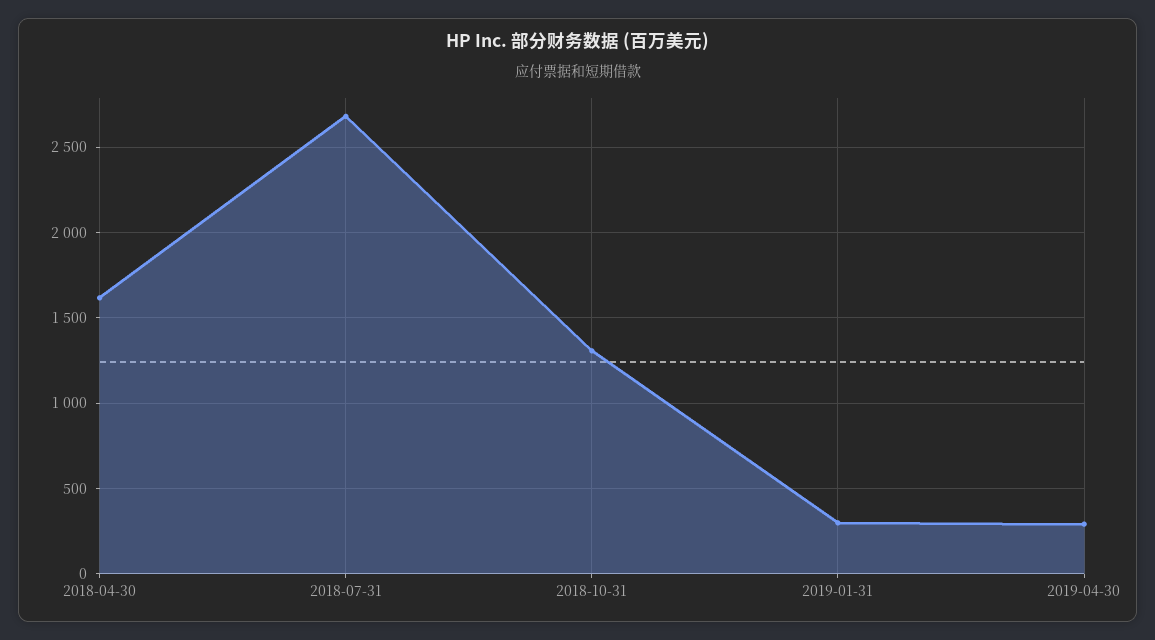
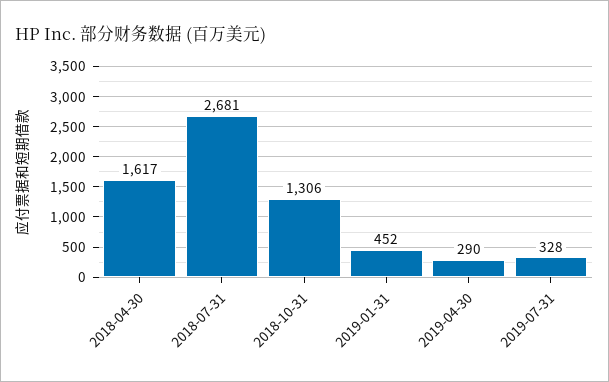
2019-01-31: 300 -> 452
2019-07-31: none -> 328

